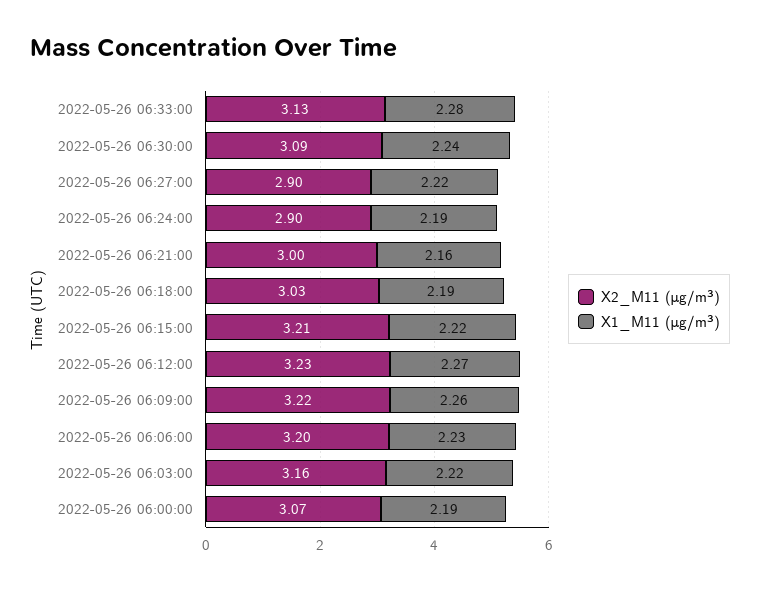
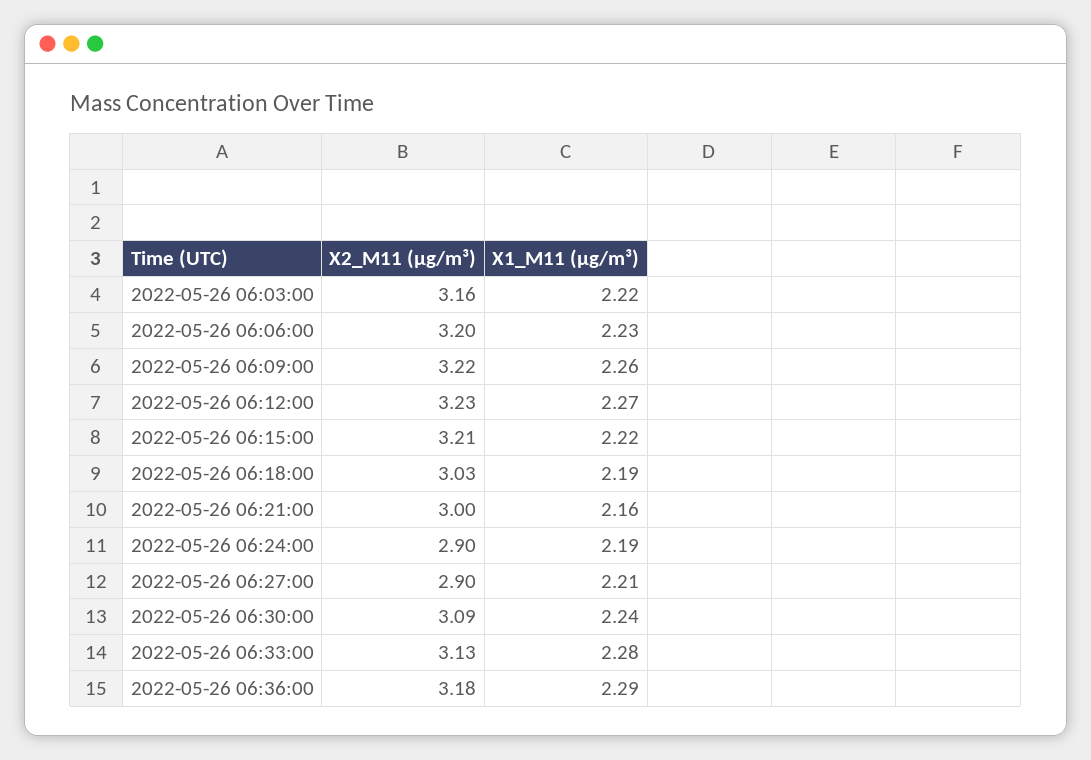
X1_M11 (μg/m³), 2022-05-26 06:27:00: 2.22 -> 2.21
X2_M11 (μg/m³), 2022-05-26 06:00:00: 3.07 -> none
X1_M11 (μg/m³), 2022-05-26 06:00:00: 2.19 -> none
X2_M11 (μg/m³), 2022-05-26 06:36:00: none -> 3.18
X1_M11 (μg/m³), 2022-05-26 06:36:00: none -> 2.29

